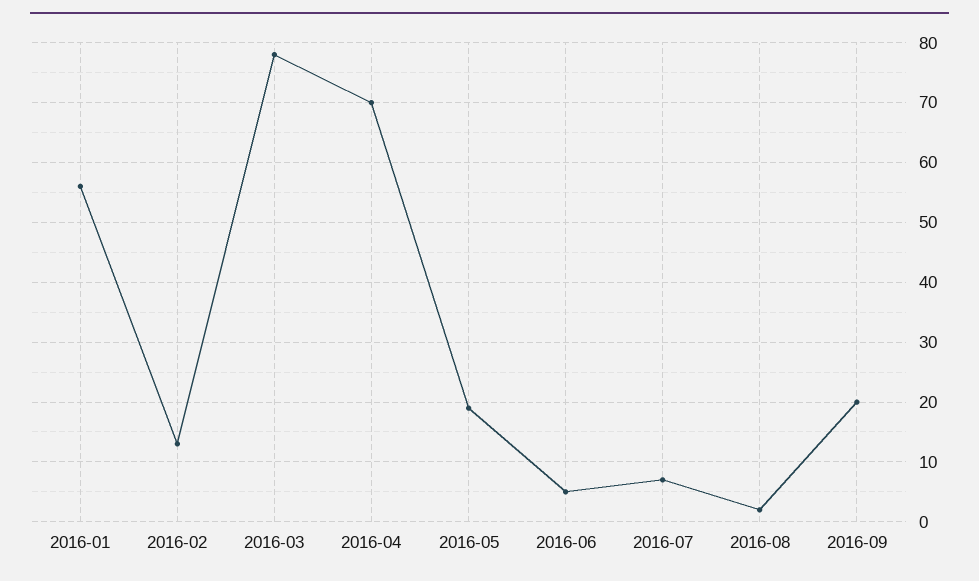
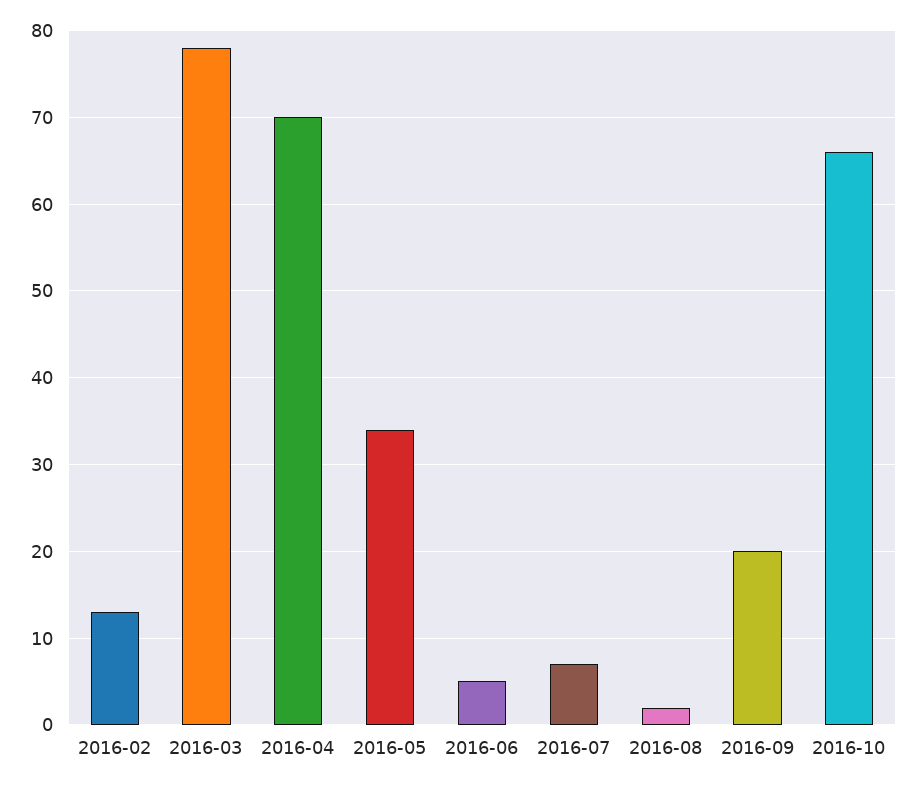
2016-01: 55 -> none
2016-05: 20 -> 34
2016-10: none -> 66

